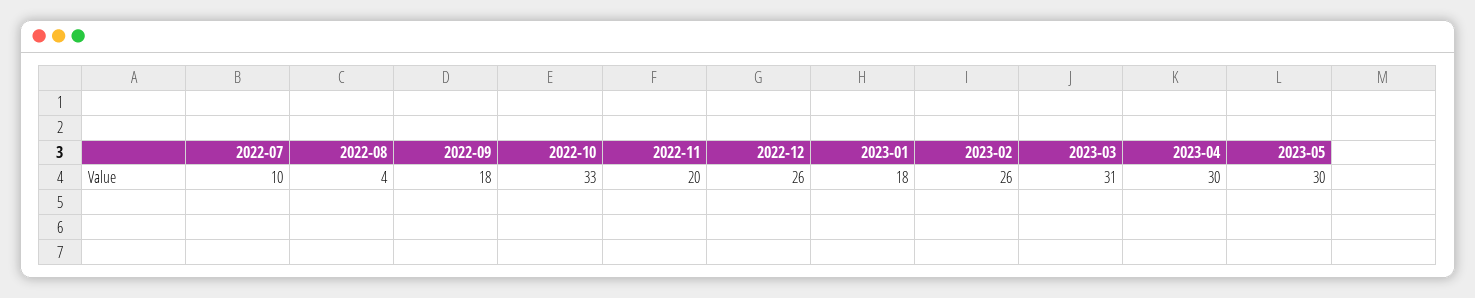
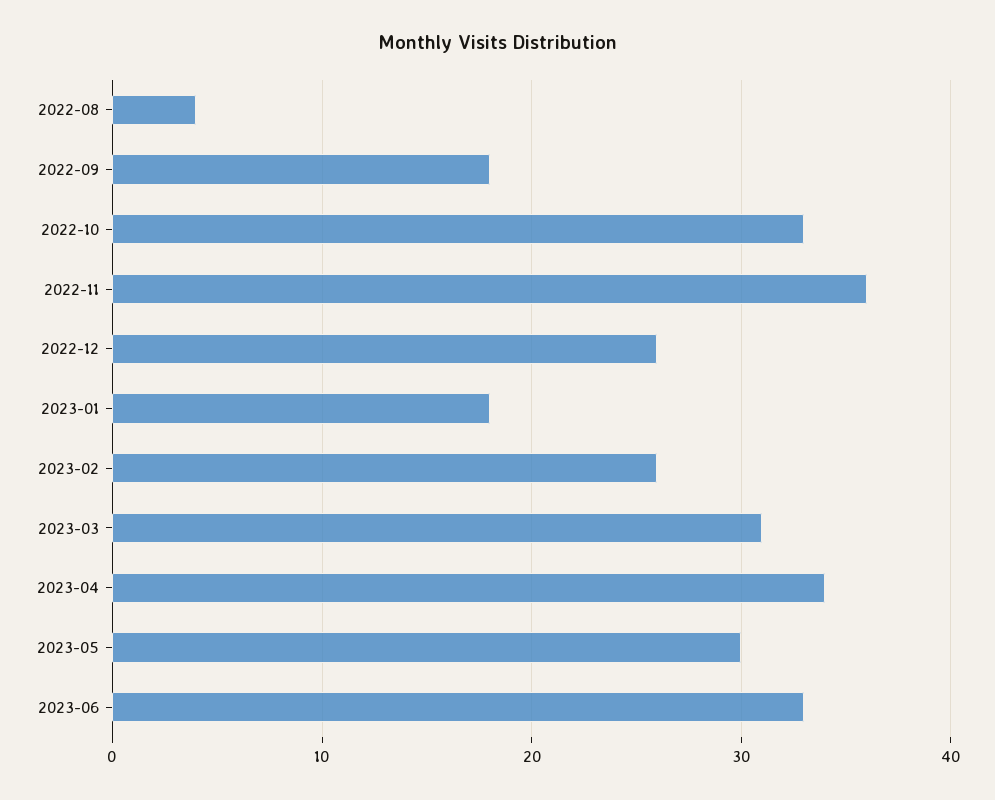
2022-07: 10 -> none
2022-11: 20 -> 36
2023-04: 30 -> 34
2023-06: none -> 33

